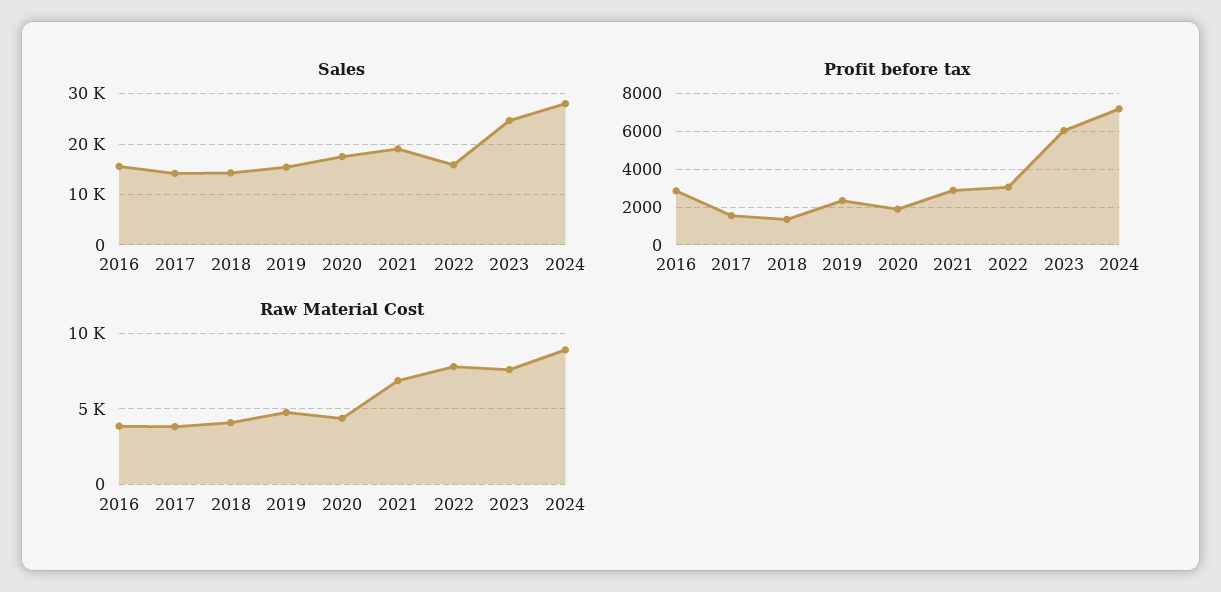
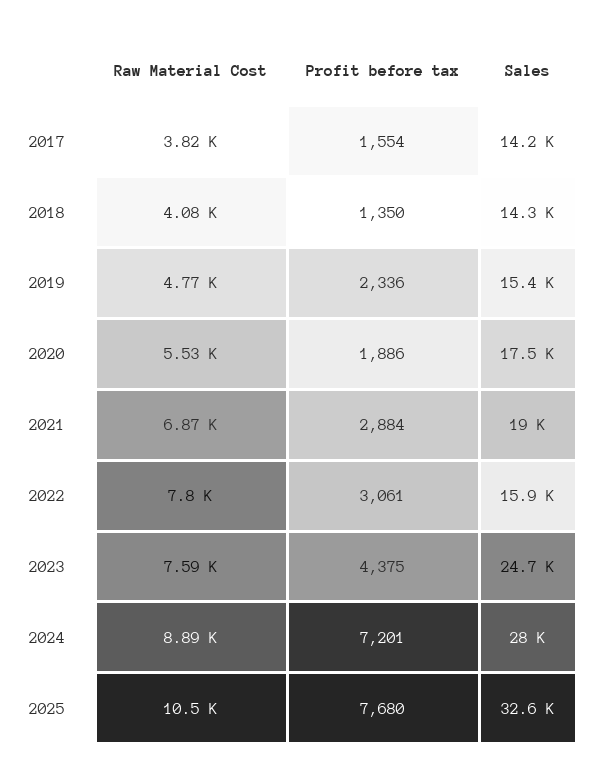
Sales, 2016: 16000 -> none
Profit before tax, 2016: 3000 -> none
Profit before tax, 2023: 6000 -> 4375
Raw Material Cost, 2016: 4000 -> none
Raw Material Cost, 2020: 4500 -> 5530
Raw Material Cost, 2025: none -> 10500
Profit before tax, 2025: none -> 7680
Sales, 2025: none -> 32600

